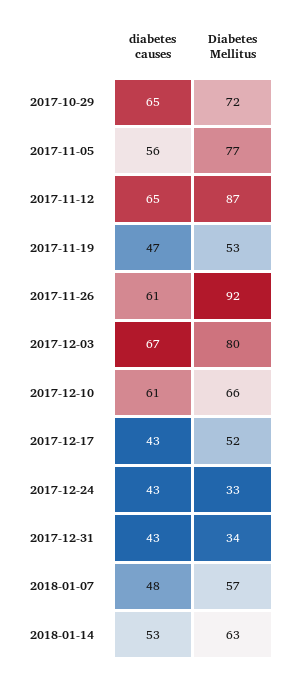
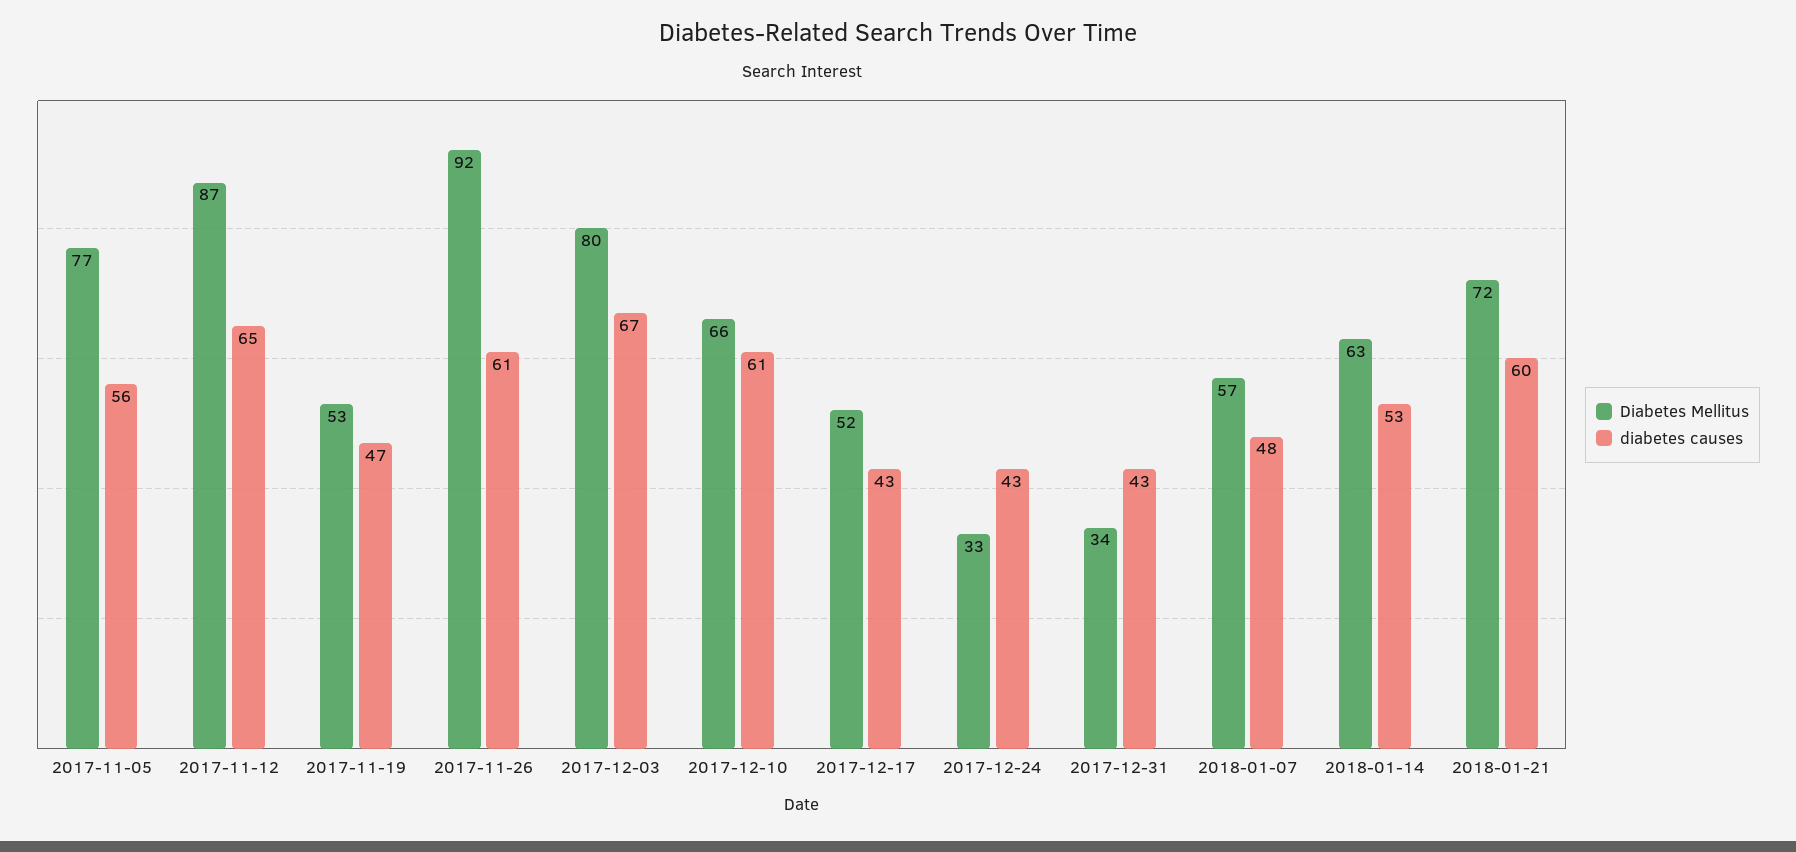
diabetes causes, 2017-10-29: 65 -> none
Diabetes Mellitus, 2017-10-29: 72 -> none
Diabetes Mellitus, 2018-01-21: none -> 72
diabetes causes, 2018-01-21: none -> 60

